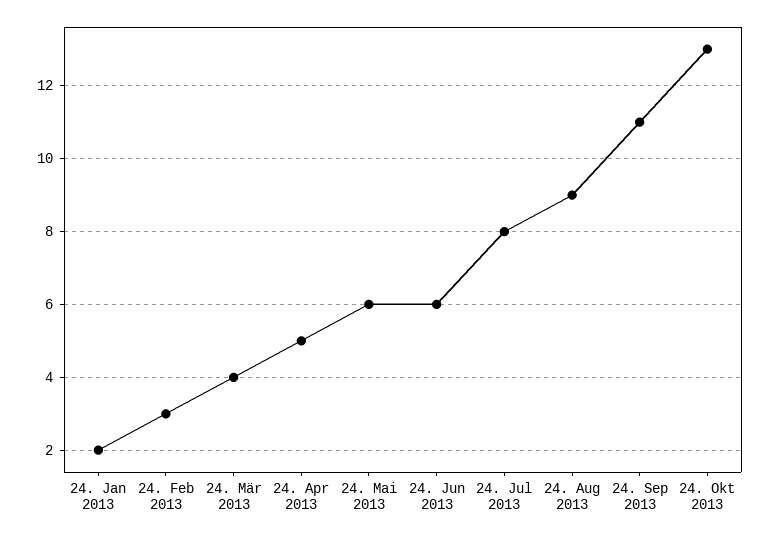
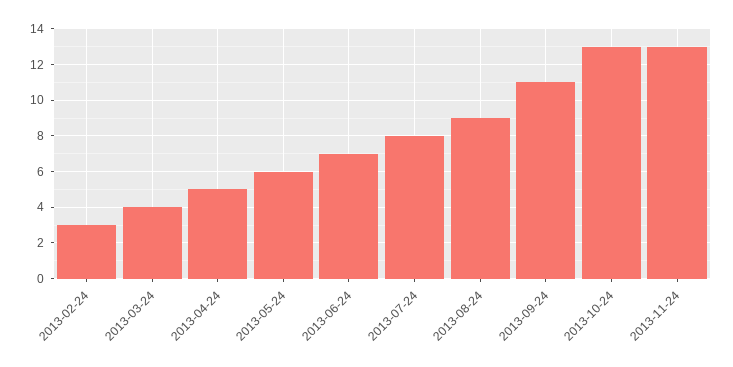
24. Jan 2013: 2 -> none
24. Jun 2013: 6 -> 7
2013-11-24: none -> 13

